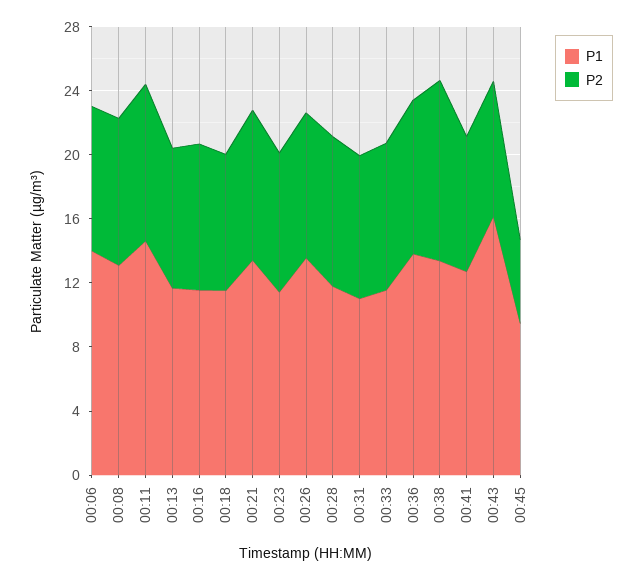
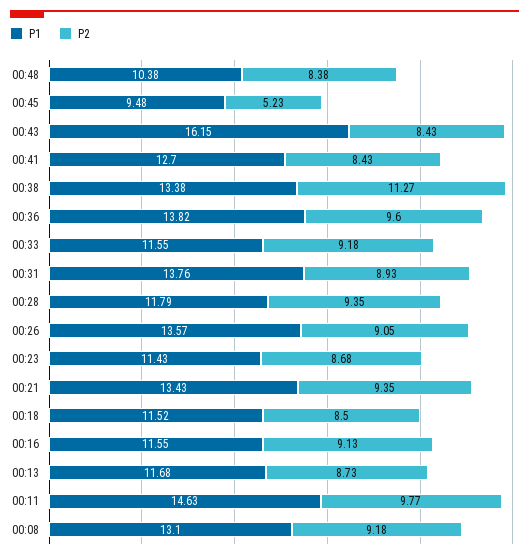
P1, 00:06: 14 -> none
P2, 00:06: 9 -> none
P1, 00:31: 11 -> 13.76
P1, 00:48: none -> 10.38
P2, 00:48: none -> 8.38

